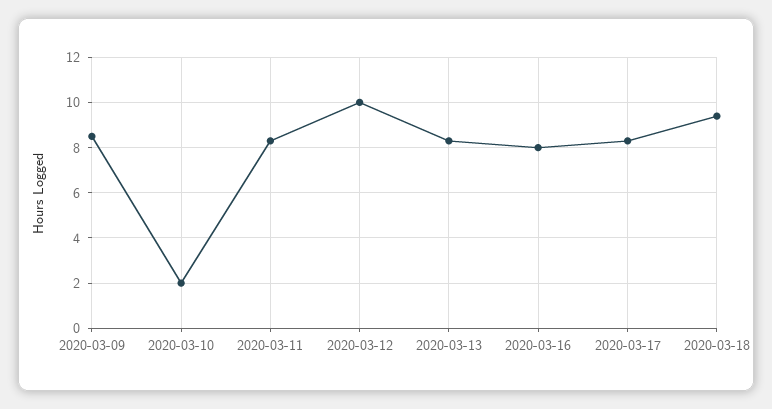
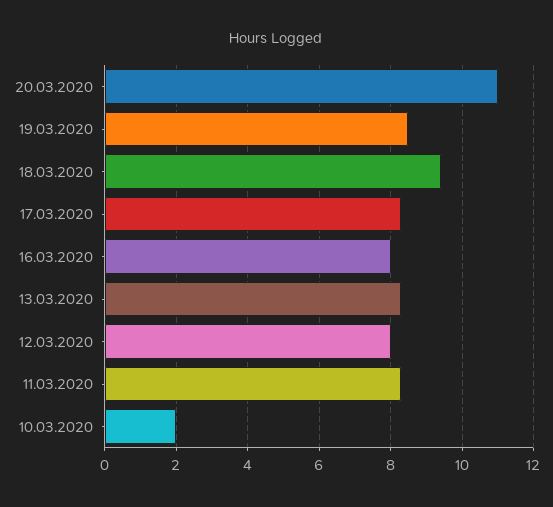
2020-03-09: 8.5 -> none
2020-03-12: 10 -> 8
20.03.2020: none -> 11
19.03.2020: none -> 8.5

